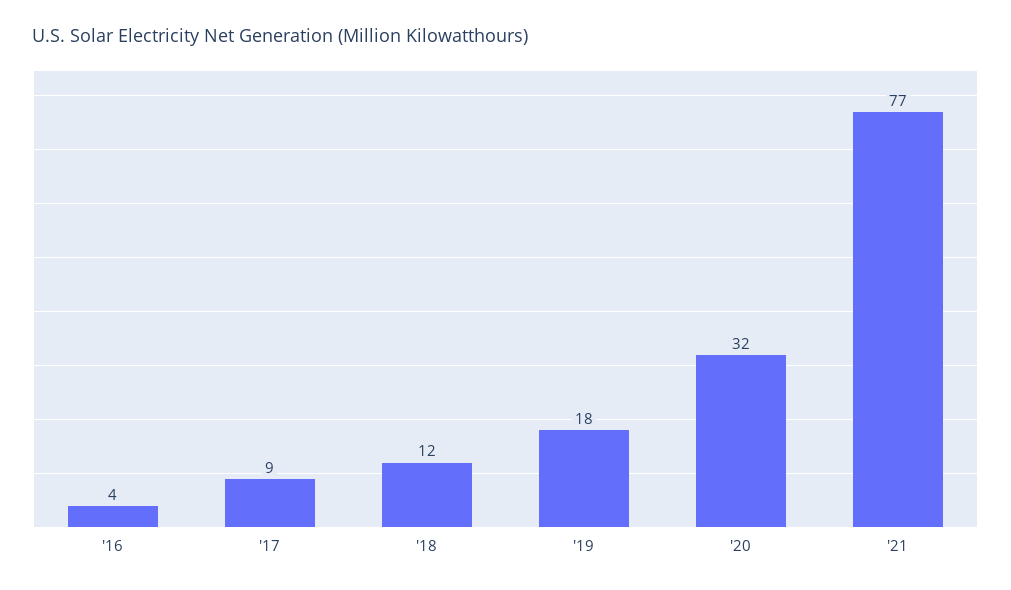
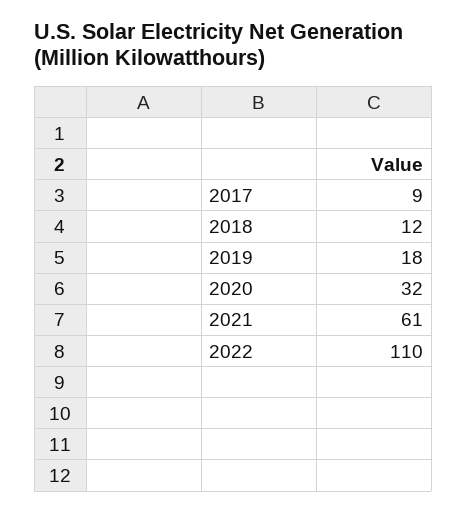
'16: 4 -> none
'21: 77 -> 61
2022: none -> 110

